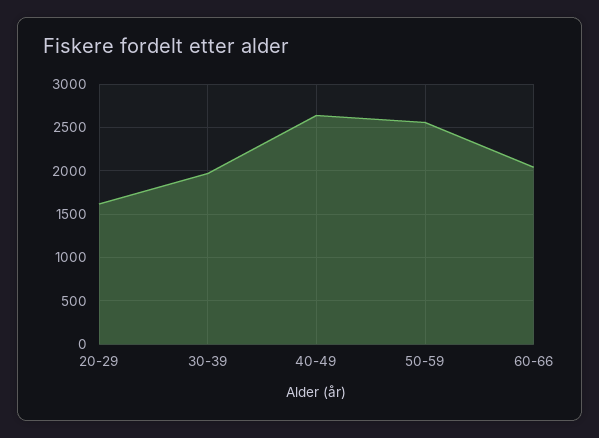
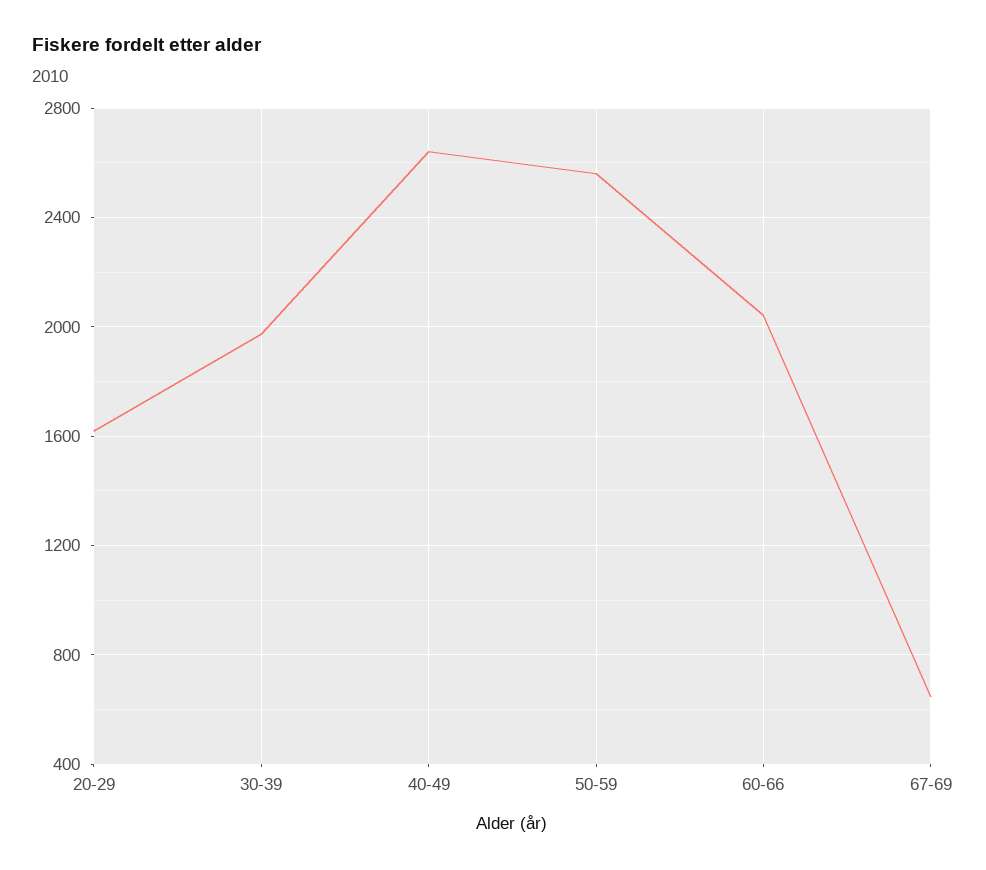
67-69: none -> 650

